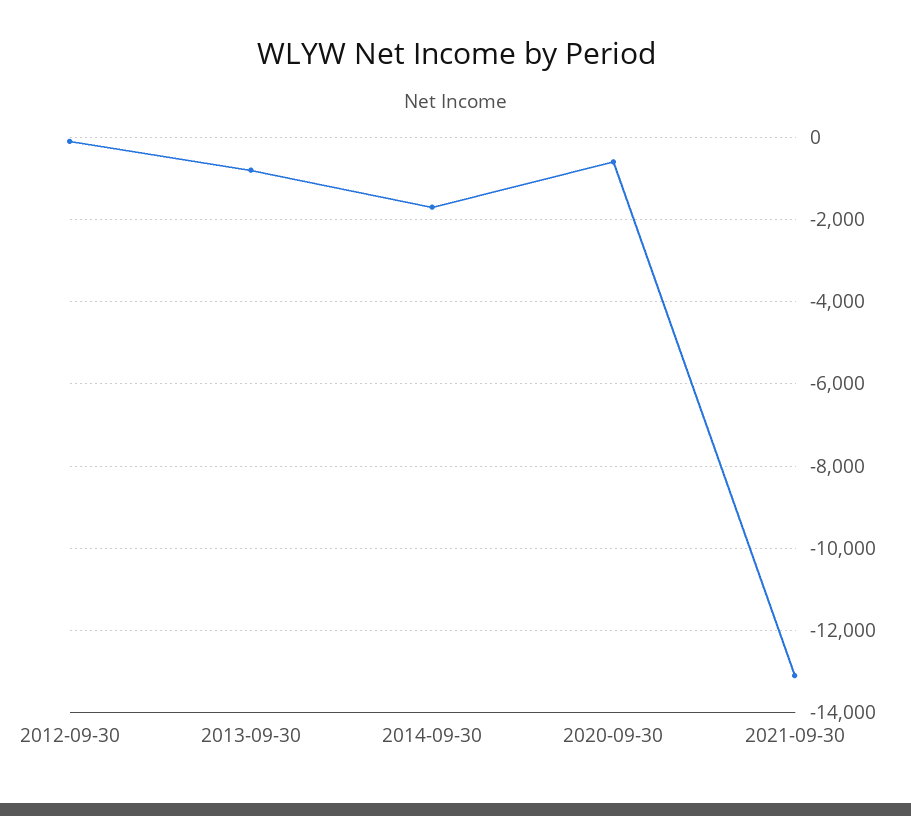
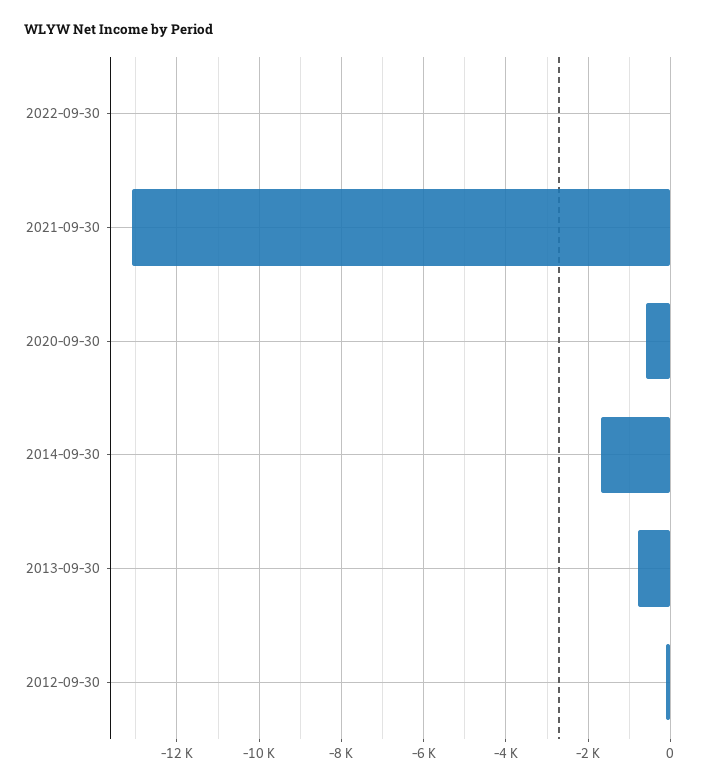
2022-09-30: none -> 0

